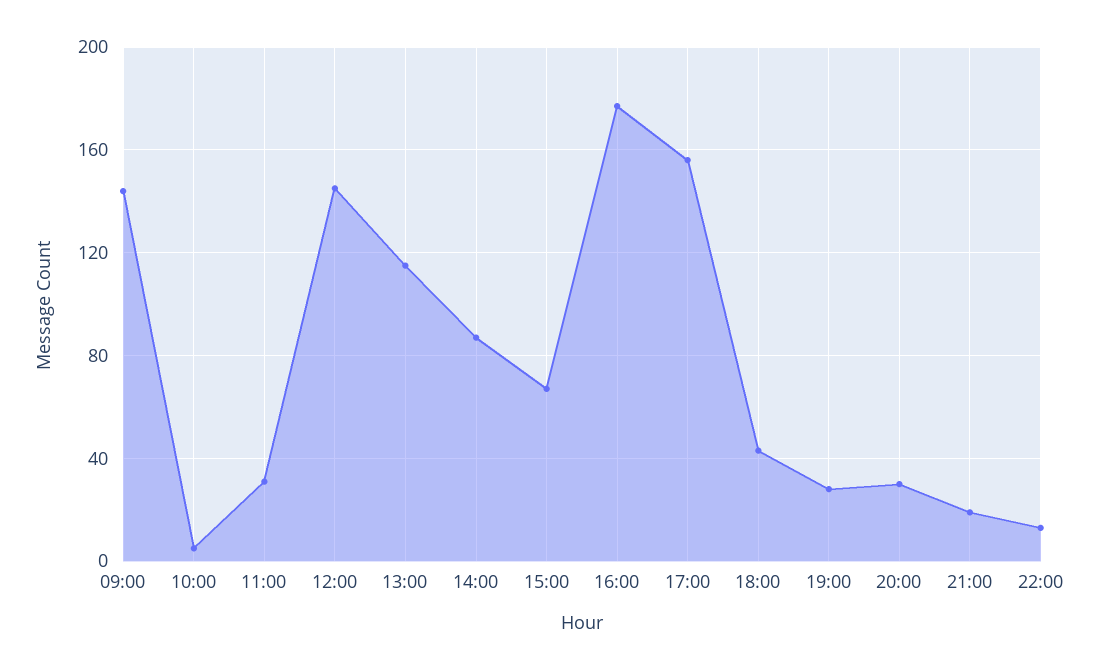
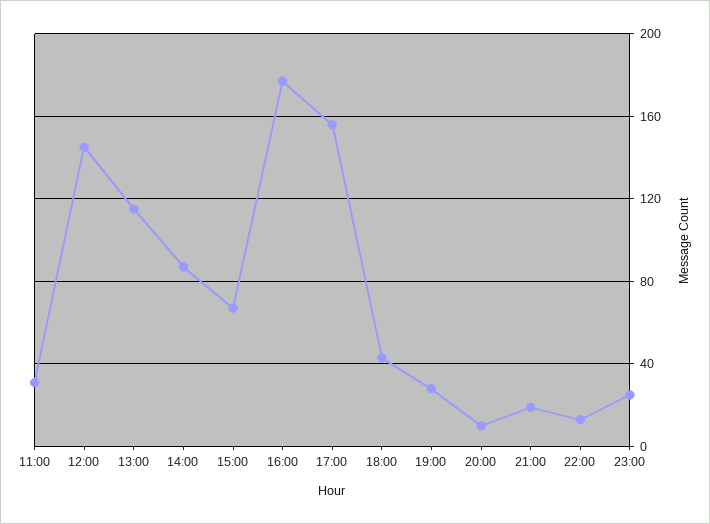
09:00: 145 -> none
10:00: 5 -> none
20:00: 30 -> 10
23:00: none -> 25

